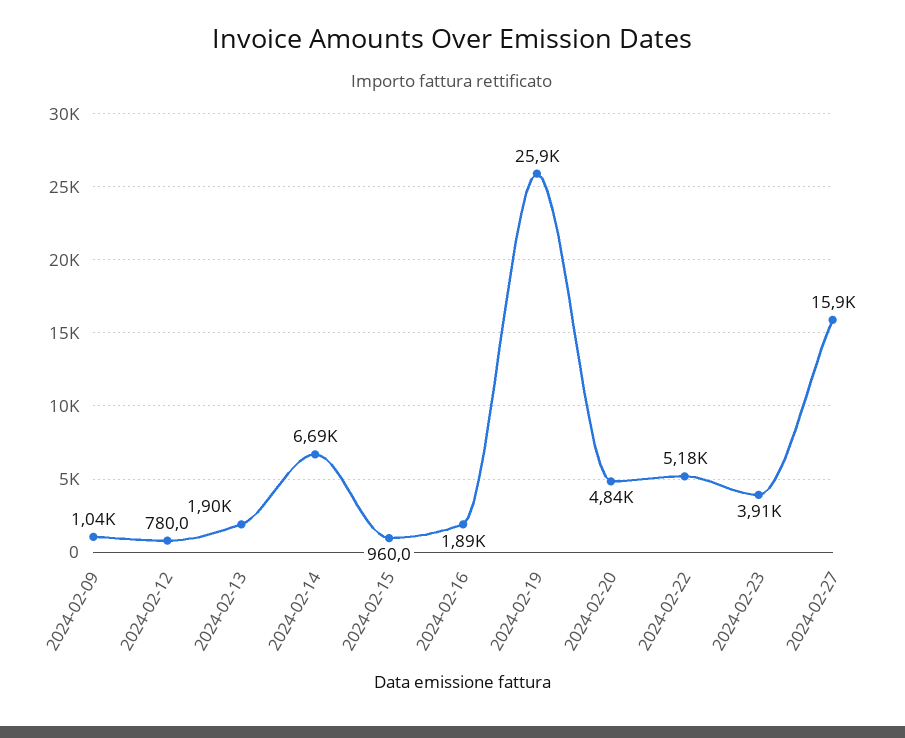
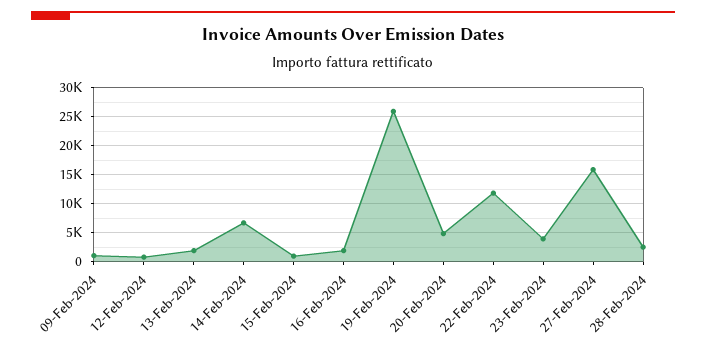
2024-02-22: 5180 -> 12500
28-Feb-2024: none -> 2500

